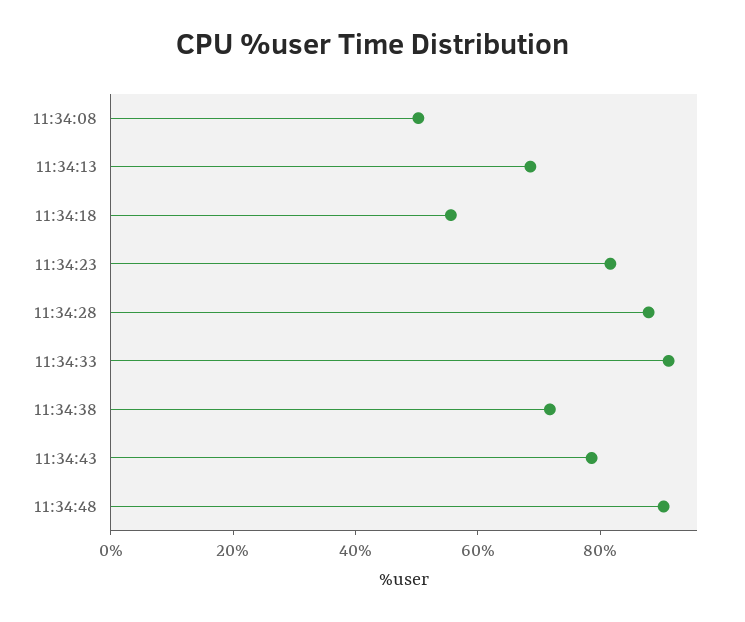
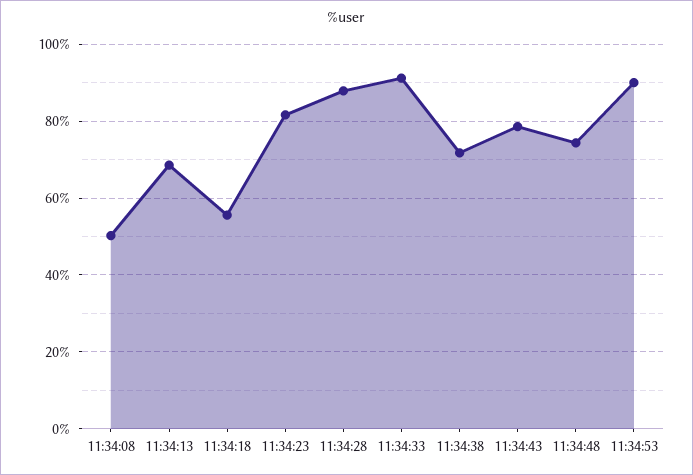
11:34:48: 90 -> 74
11:34:53: none -> 90

